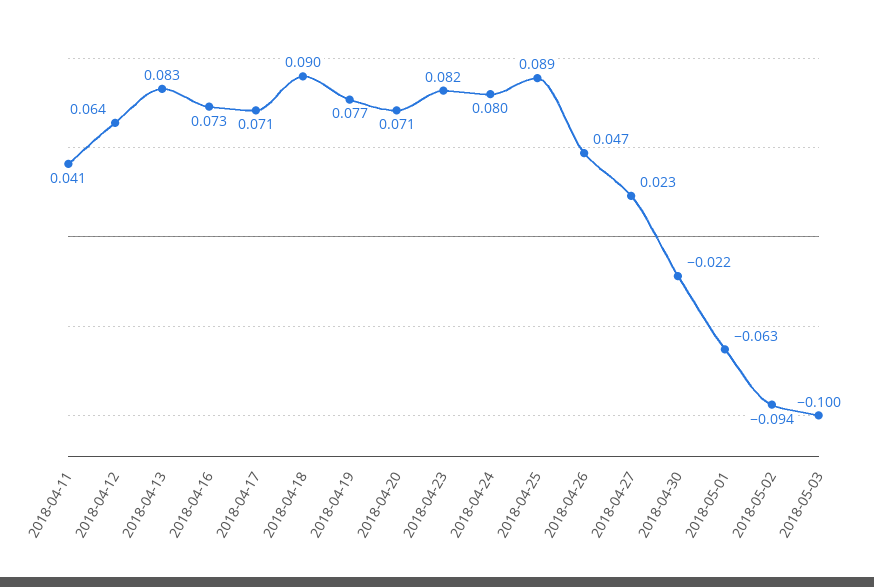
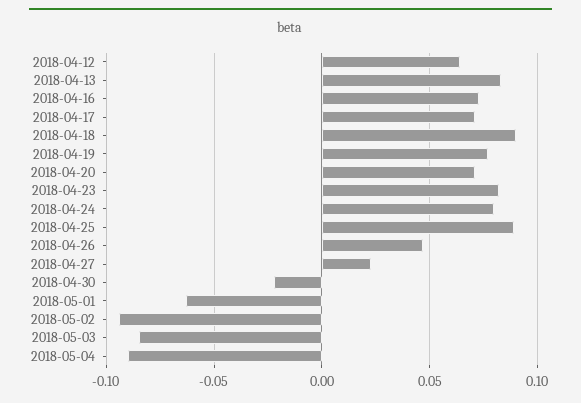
2018-04-11: 0.041 -> none
2018-05-03: -0.1 -> -0.085
2018-05-04: none -> -0.09

